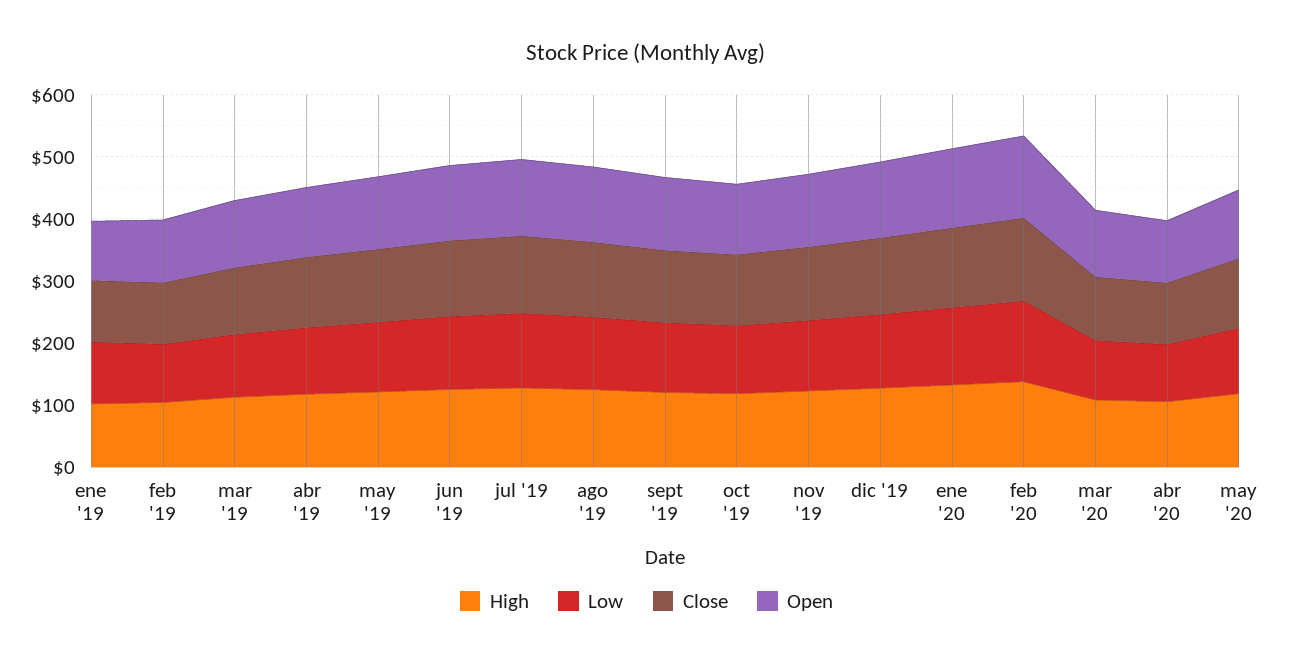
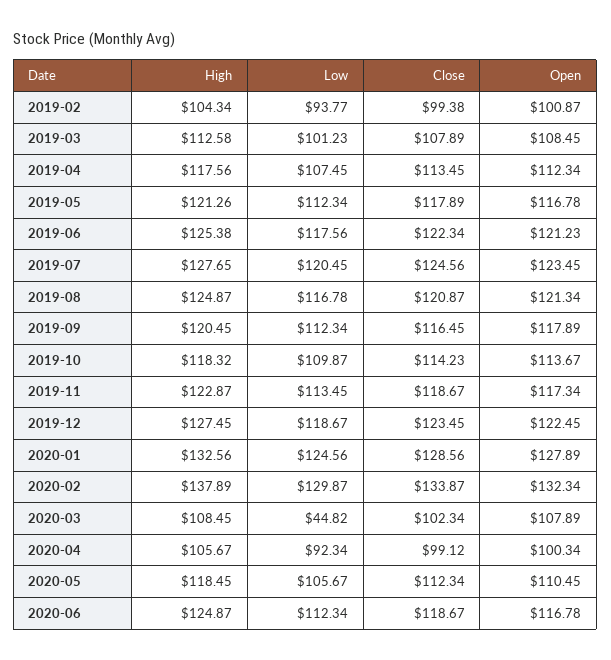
High, ene '19: 100 -> none
Low, ene '19: 100 -> none
Close, ene '19: 100 -> none
Open, ene '19: 100 -> none
Low, mar '20: 100 -> 44.82
High, 2020-06: none -> 124.87
Low, 2020-06: none -> 112.34
Close, 2020-06: none -> 118.67
Open, 2020-06: none -> 116.78

